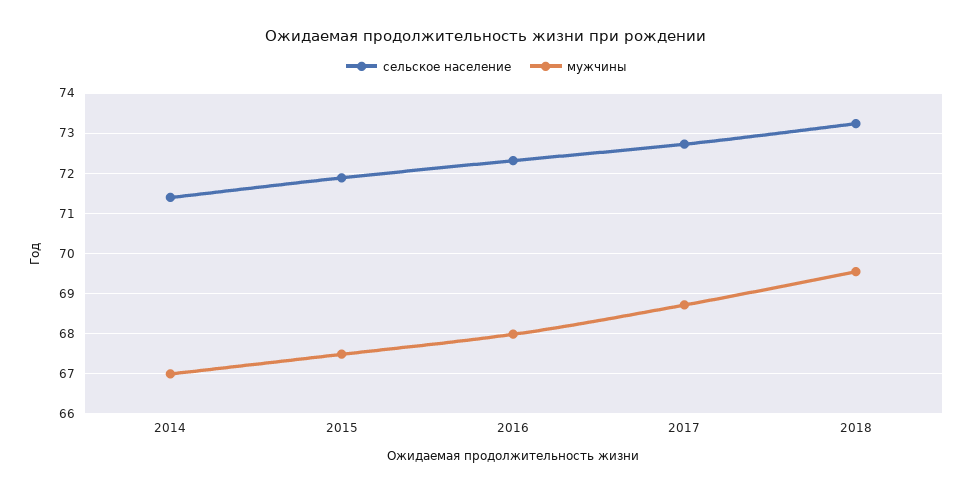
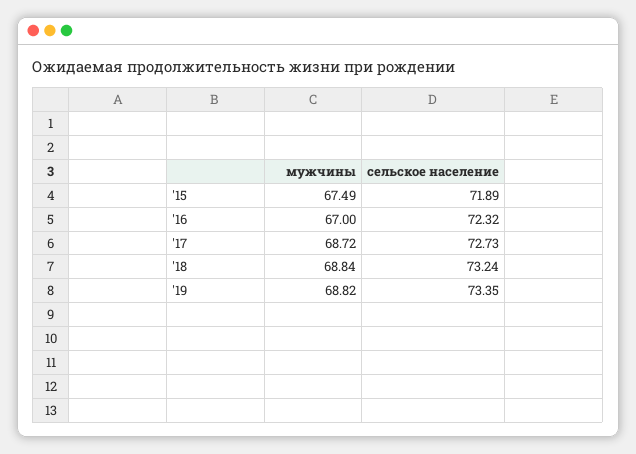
сельское население, 2014: 71.4 -> none
мужчины, 2014: 67 -> none
мужчины, 2016: 68 -> 67
мужчины, 2018: 69.6 -> 68.84
мужчины, '19: none -> 68.82
сельское население, '19: none -> 73.35

